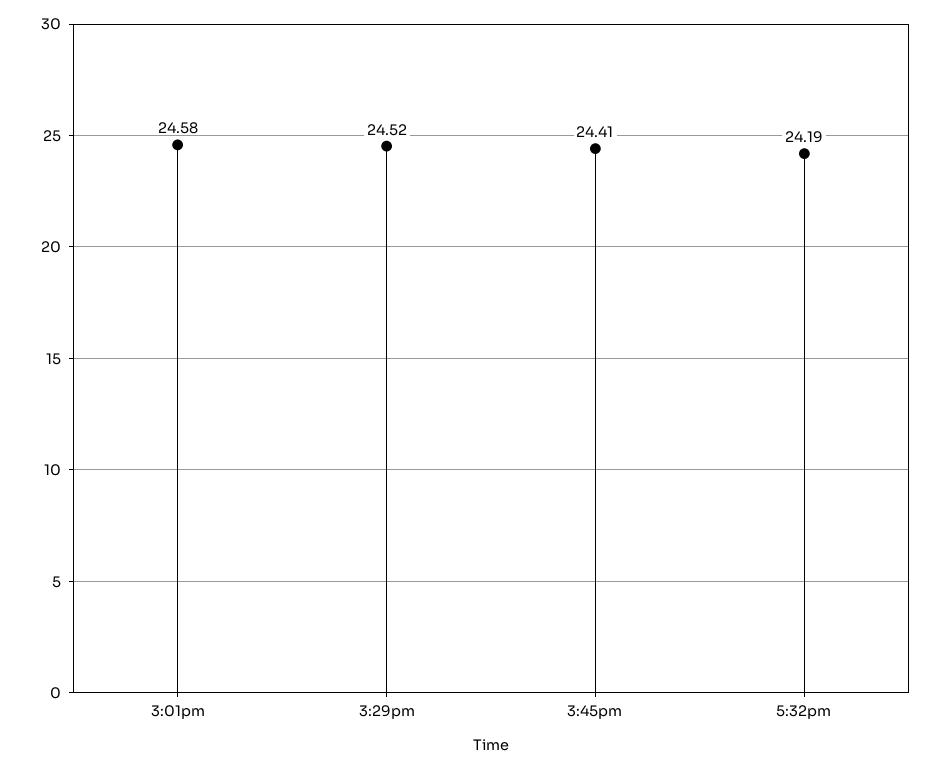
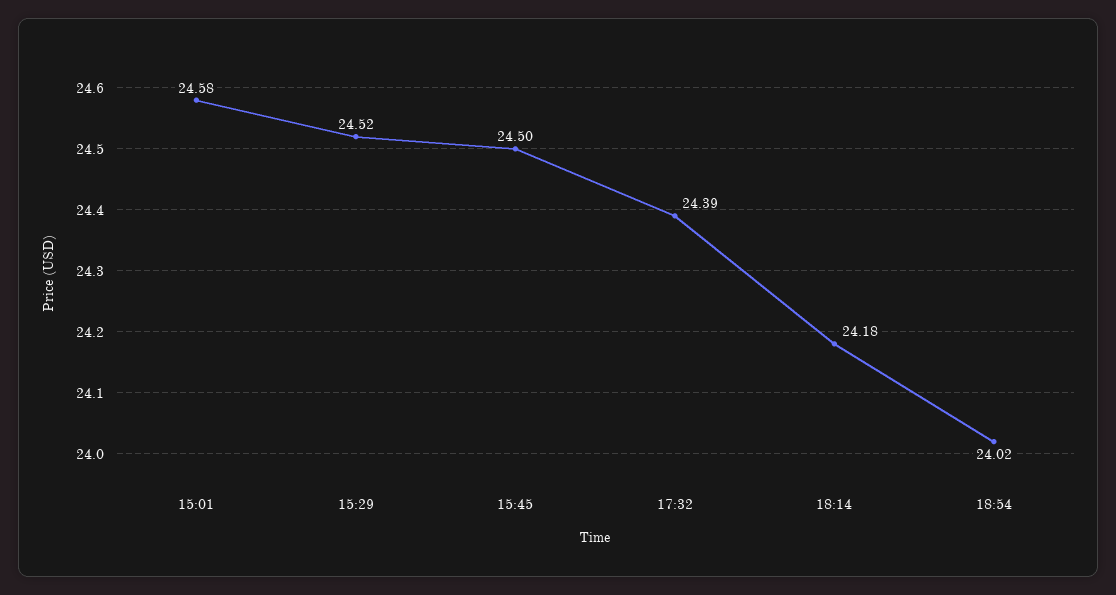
3:45pm: 24.41 -> 24.5
5:32pm: 24.19 -> 24.39
18:14: none -> 24.18
18:54: none -> 24.02

